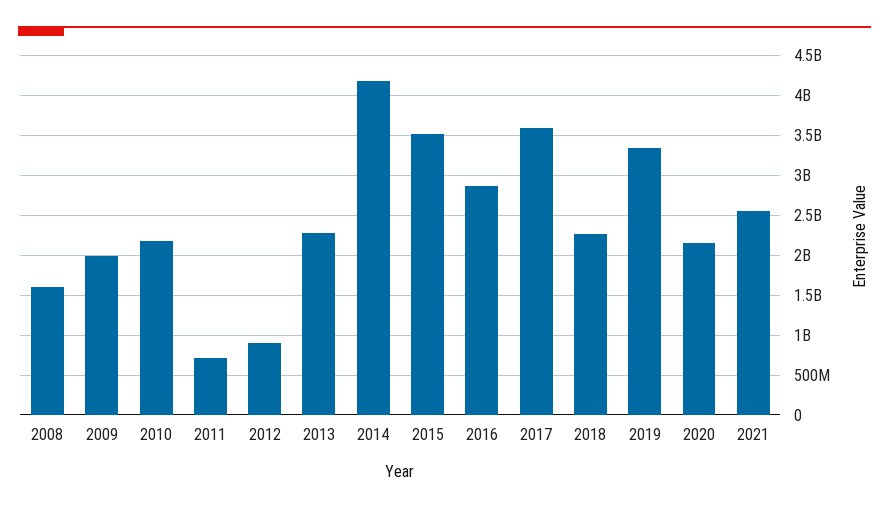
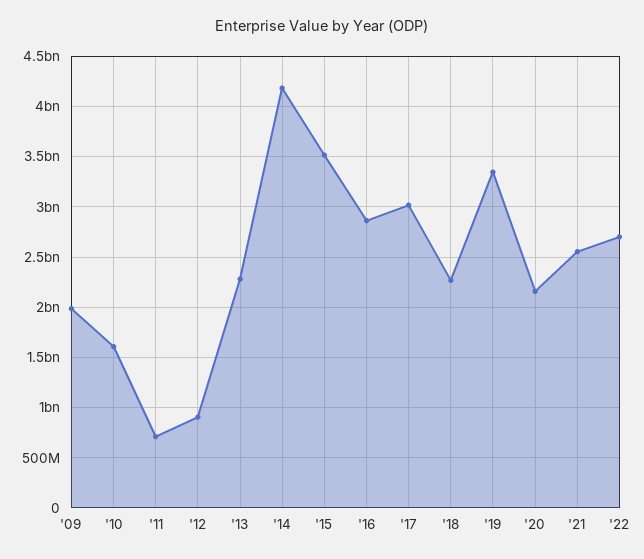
2008: 1600000000 -> none
2010: 2200000000 -> 1600000000
2017: 3600000000 -> 3000000000
'22: none -> 2700000000

